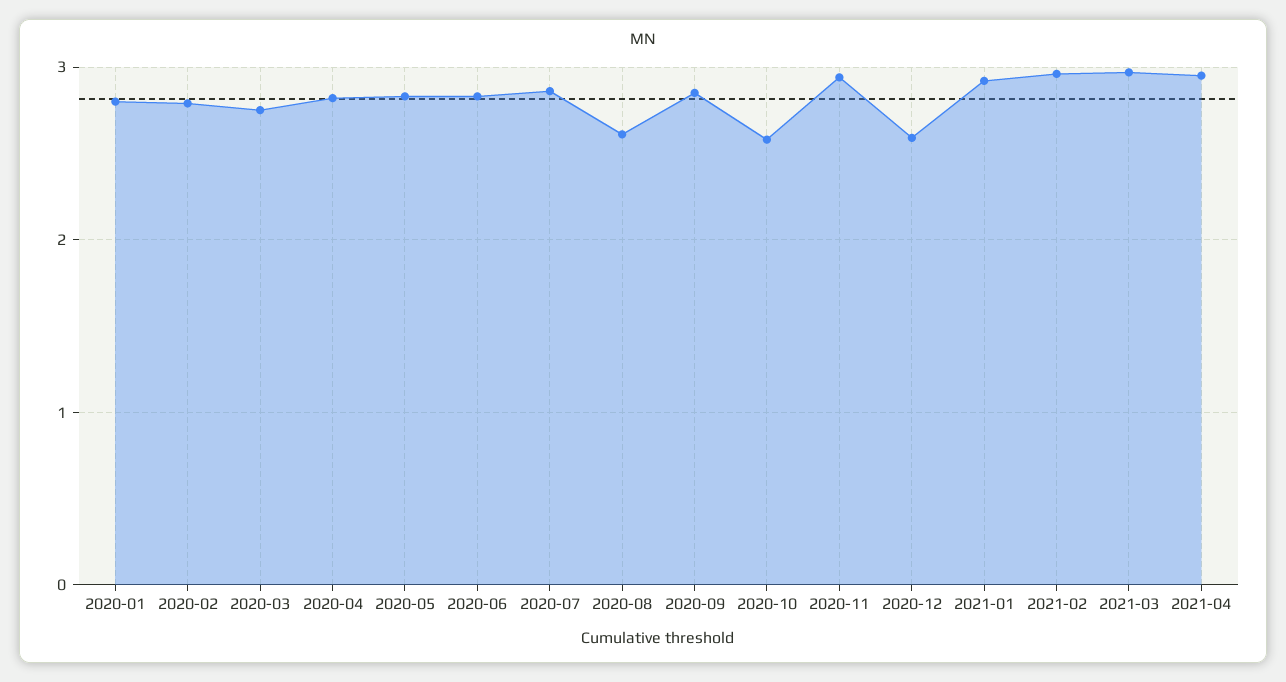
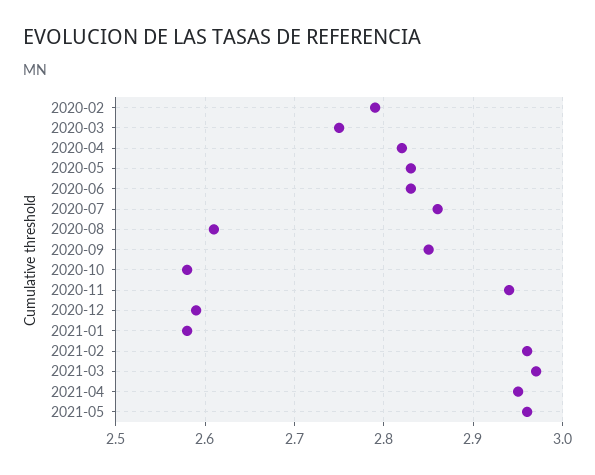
2020-01: 2.8 -> none
2021-01: 2.9 -> 2.58
2021-05: none -> 2.96

